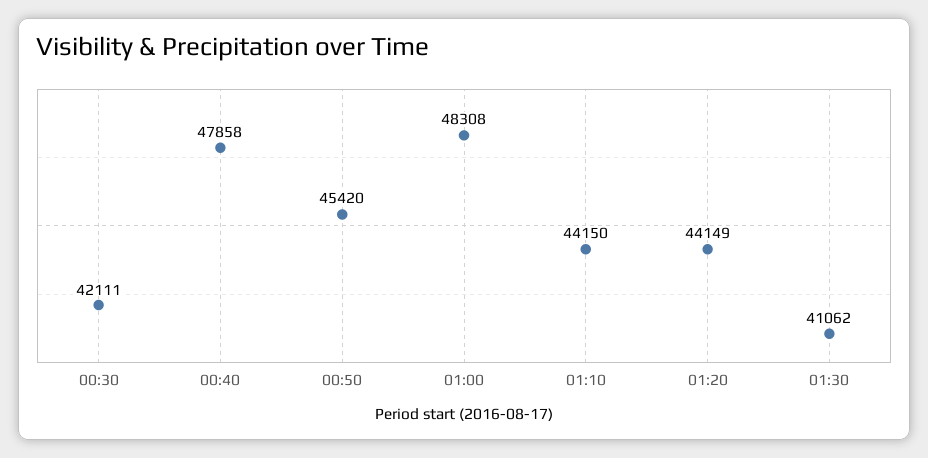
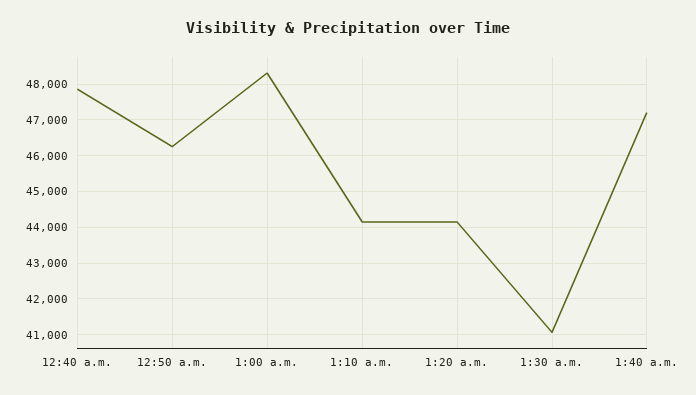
00:30: 42111 -> none
00:50: 45420 -> 46200
1:40 a.m.: none -> 47200

